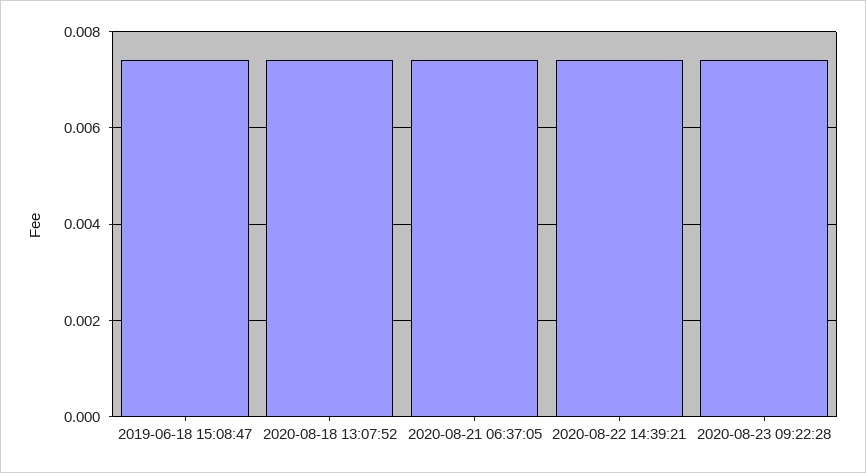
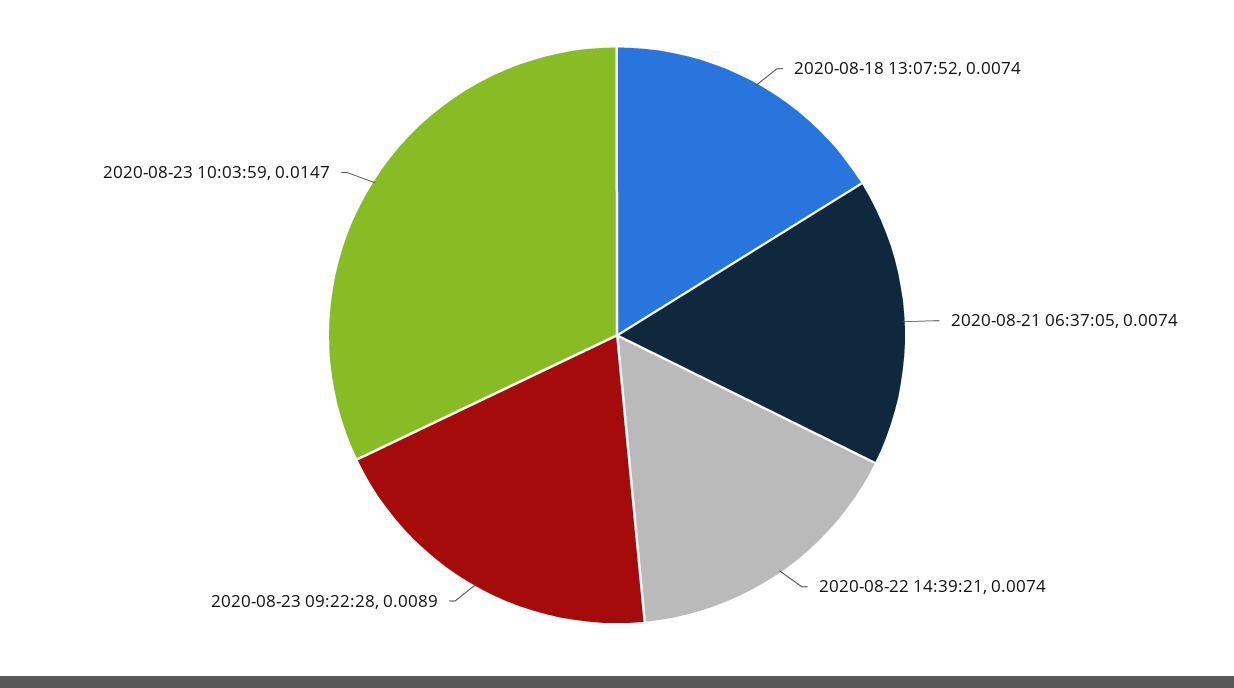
2019-06-18 15:08:47: 0.0075 -> none
2020-08-23 09:22:28: 0.0075 -> 0.0089
2020-08-23 10:03:59: none -> 0.0147

